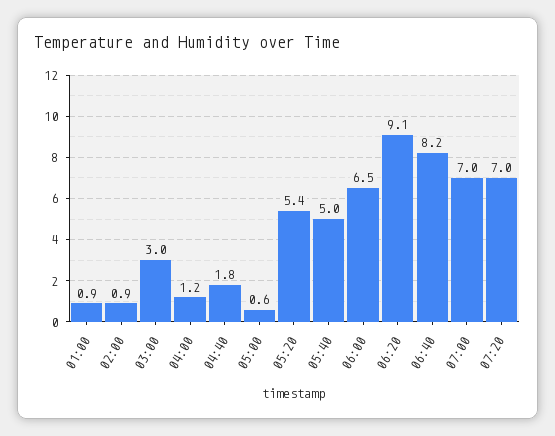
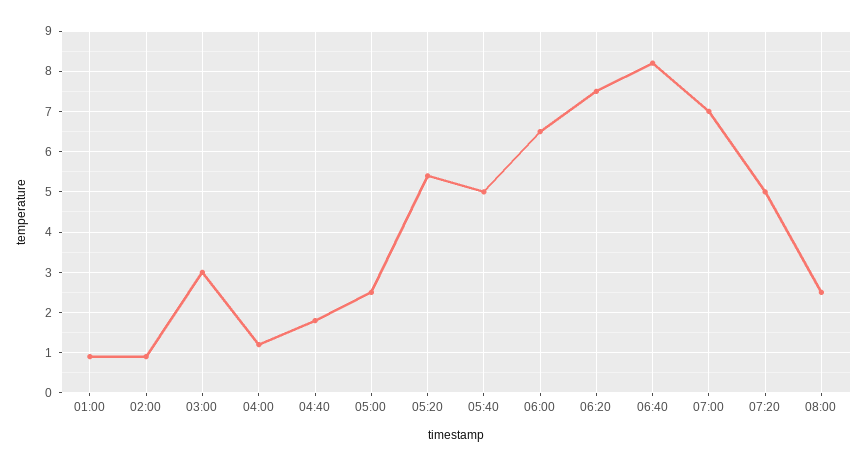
05:00: 0.6 -> 2.5
06:20: 9.1 -> 7.5
07:20: 7 -> 5
08:00: none -> 2.5

